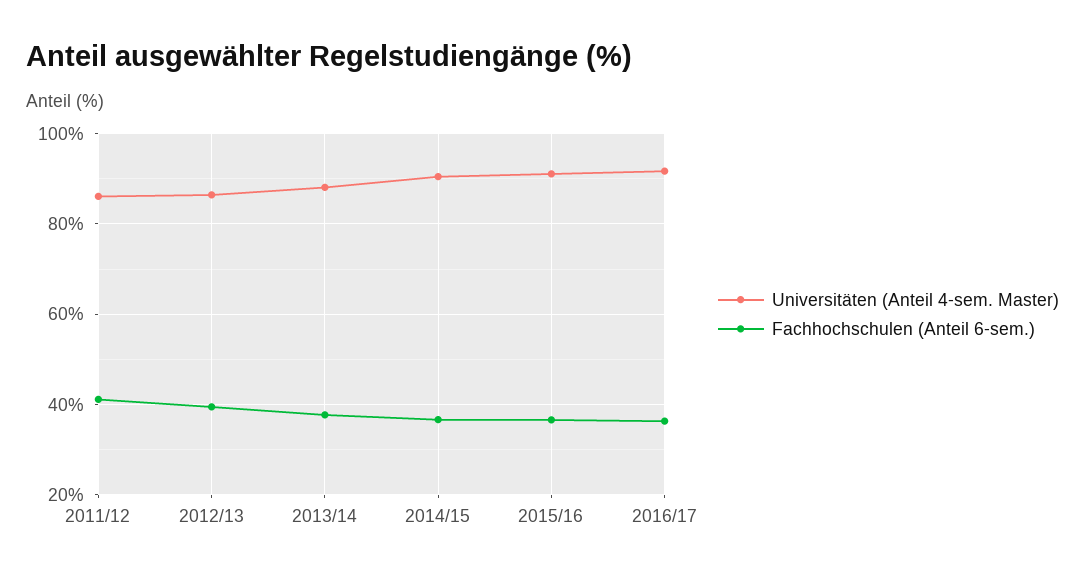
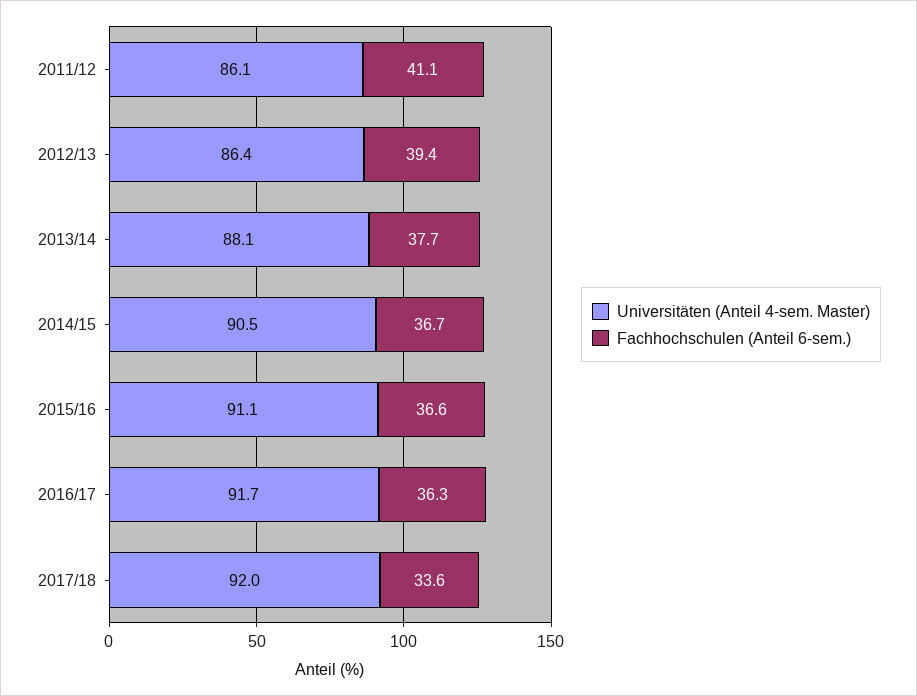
Universitäten (Anteil 4-sem. Master), 2017/18: none -> 92
Fachhochschulen (Anteil 6-sem.), 2017/18: none -> 33.6

